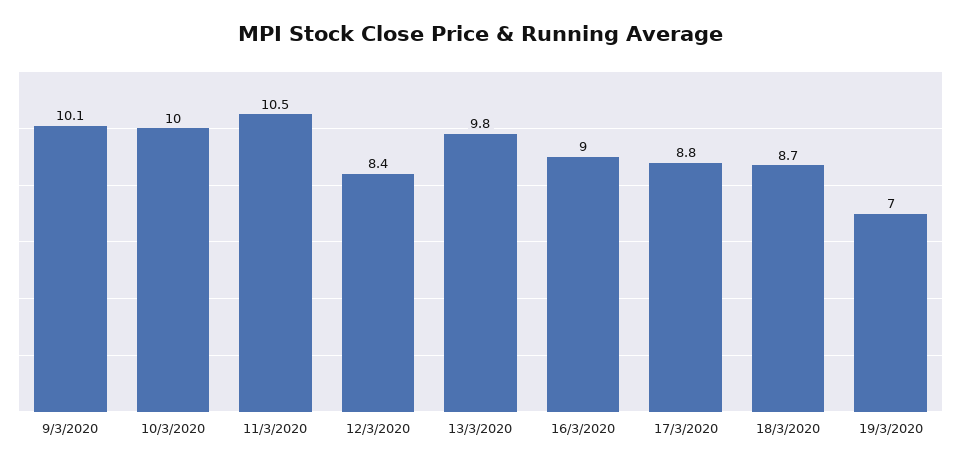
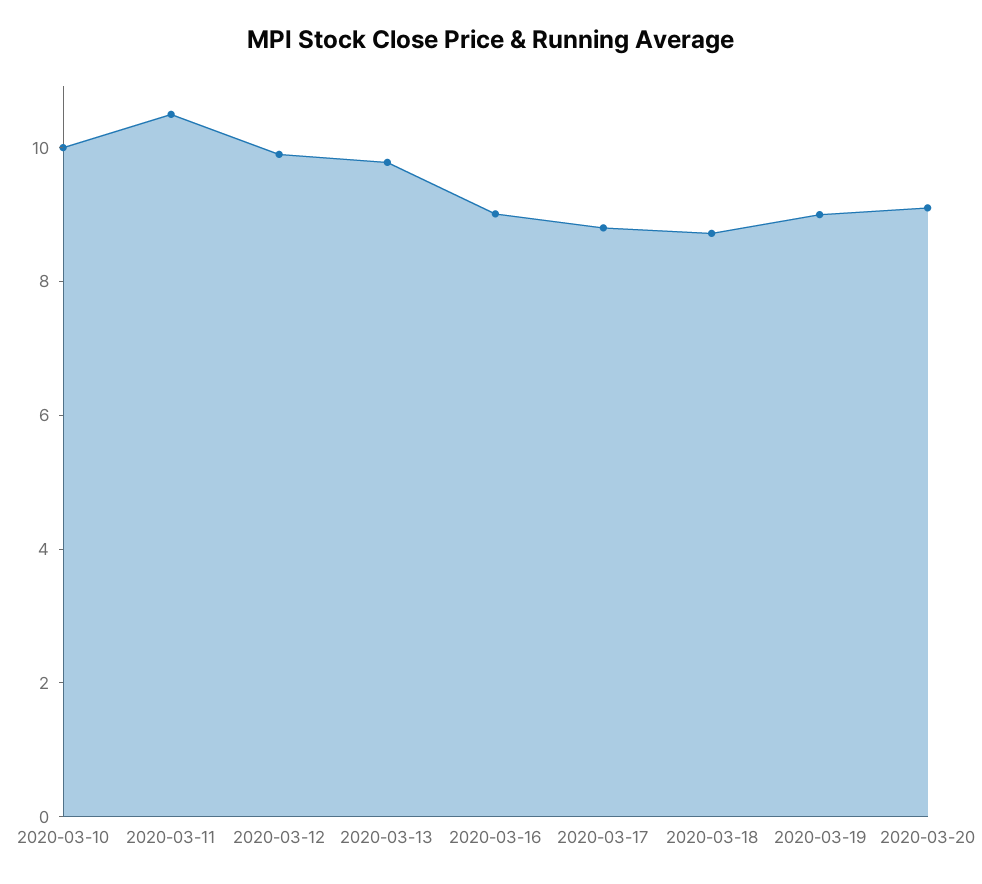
9/3/2020: 10.1 -> none
12/3/2020: 8.4 -> 10
19/3/2020: 7 -> 9
2020-03-20: none -> 9

